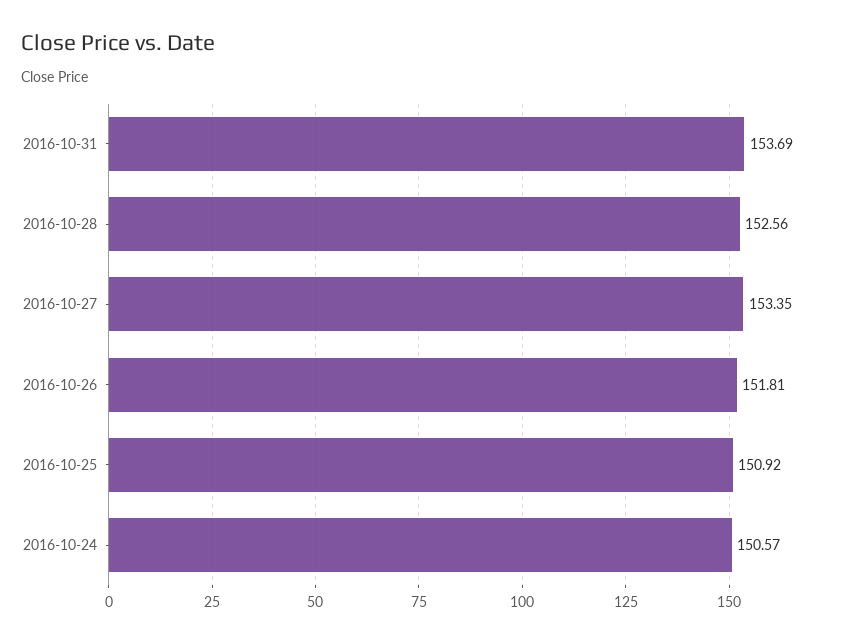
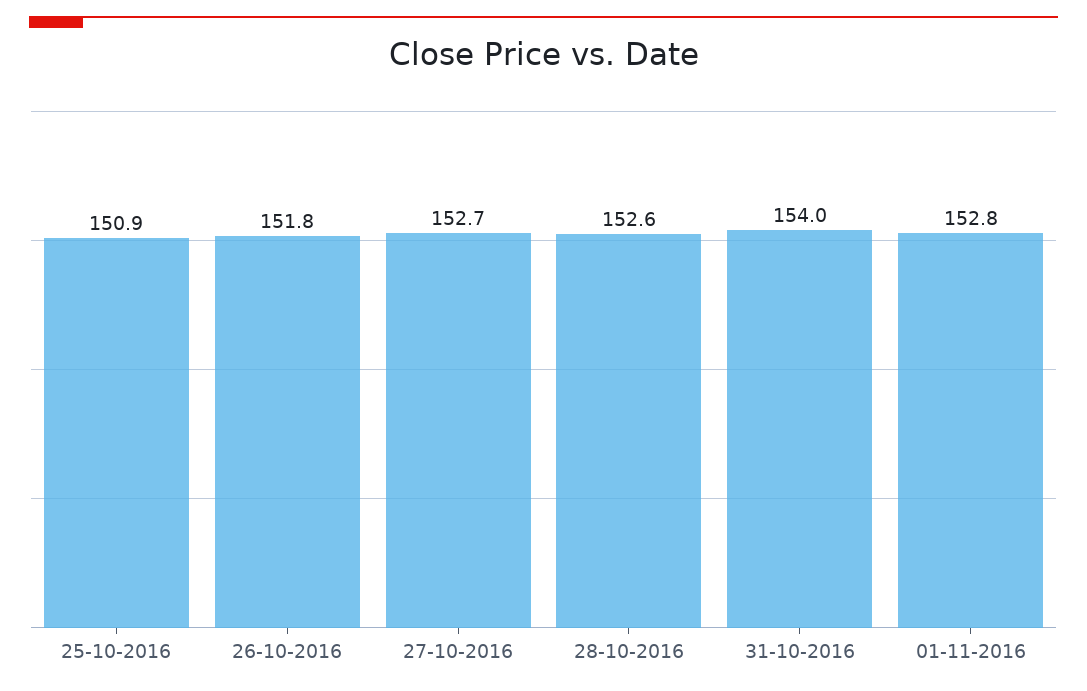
2016-10-31: 153.69 -> 154
2016-10-27: 153.35 -> 152.7
2016-10-24: 150.57 -> none
01-11-2016: none -> 152.8

